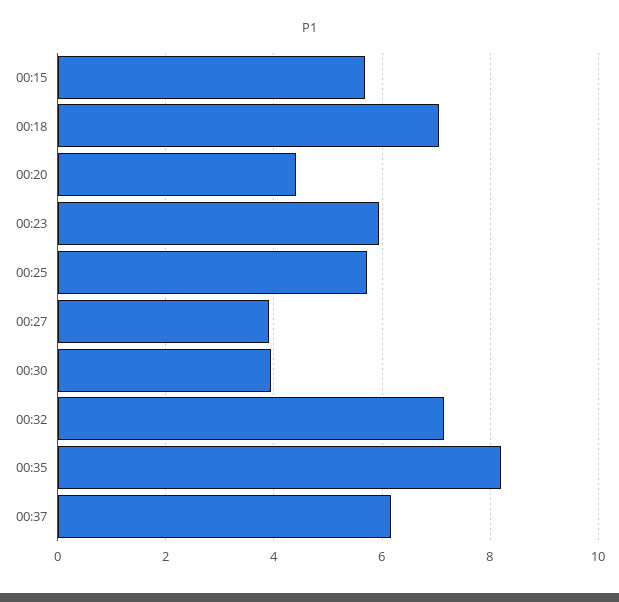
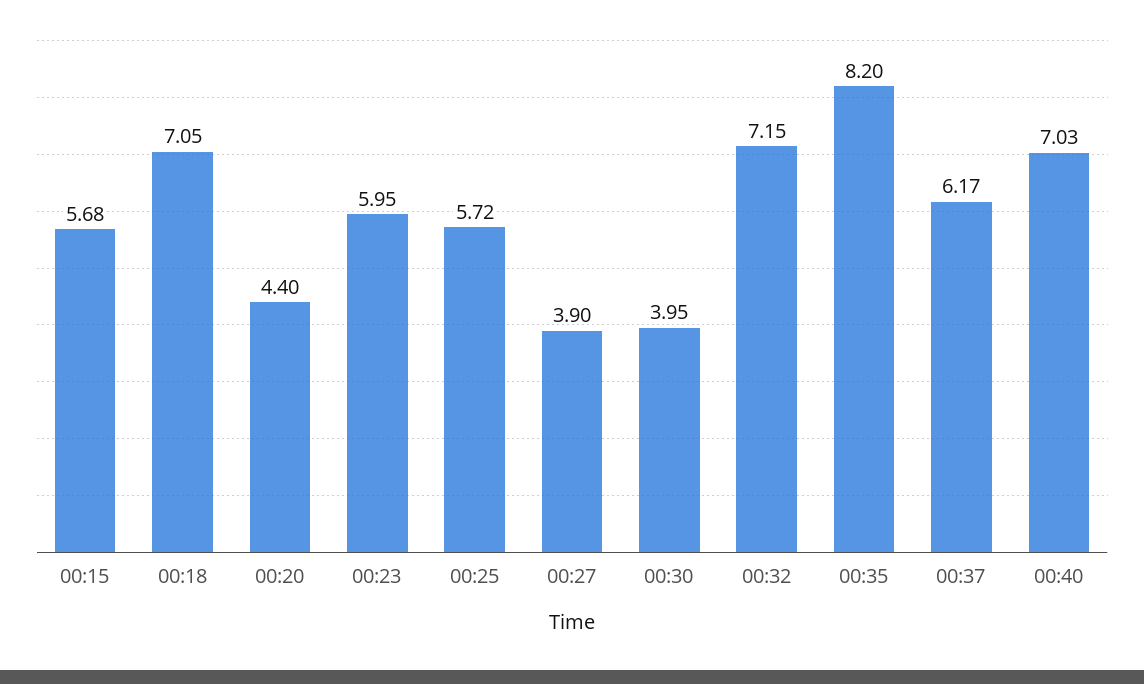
00:40: none -> 7.03

